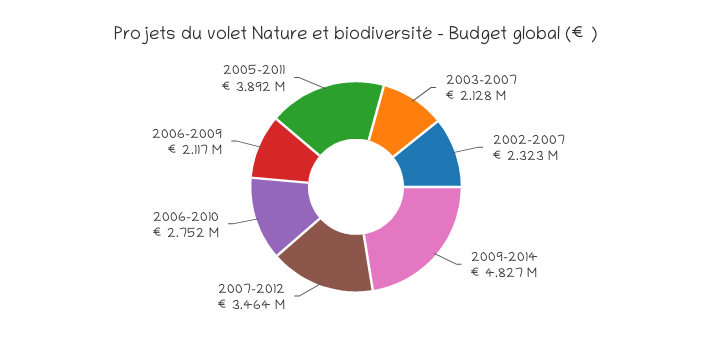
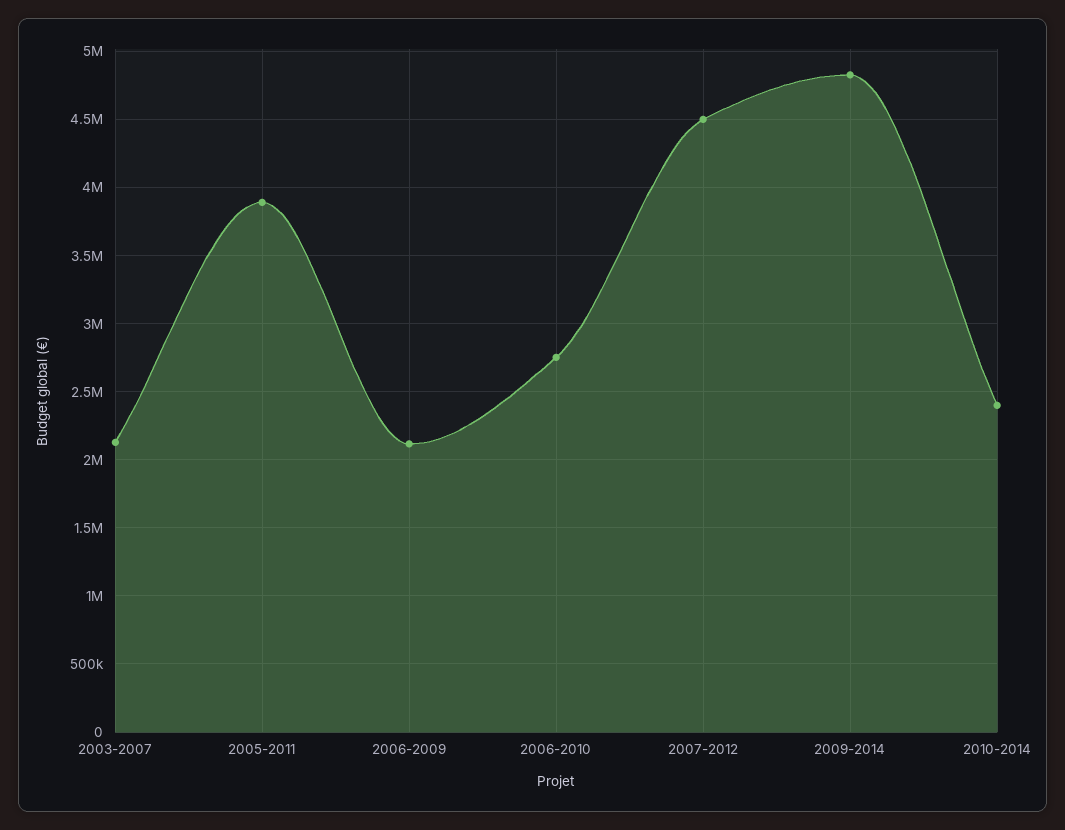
2002-2007: 2323000 -> none
2007-2012: 3464000 -> 4500000
2010-2014: none -> 2400000

